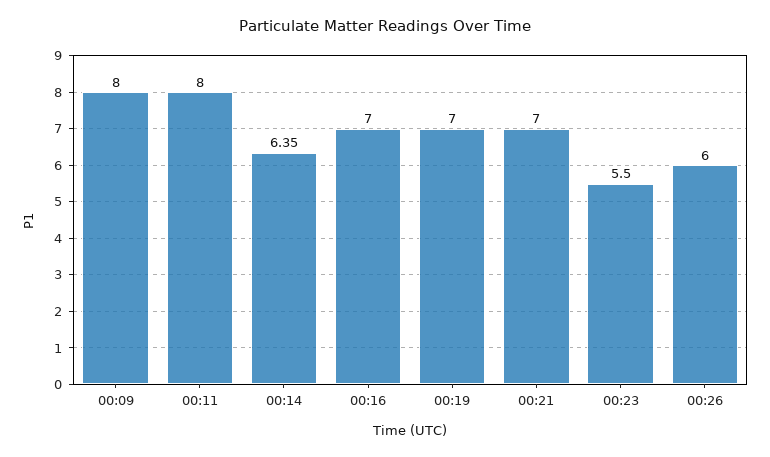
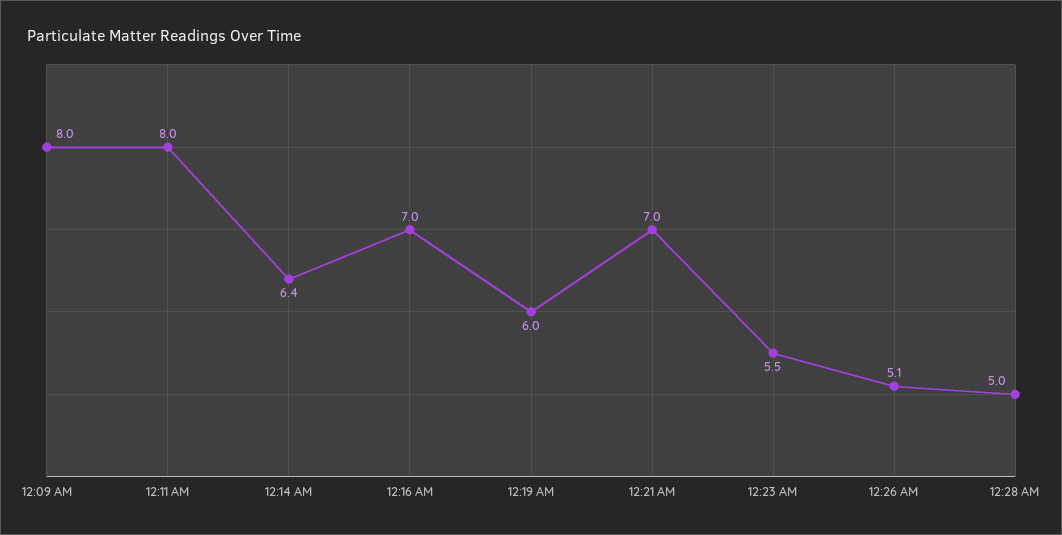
00:19: 7 -> 6
00:26: 6 -> 5.1
12:28 AM: none -> 5

